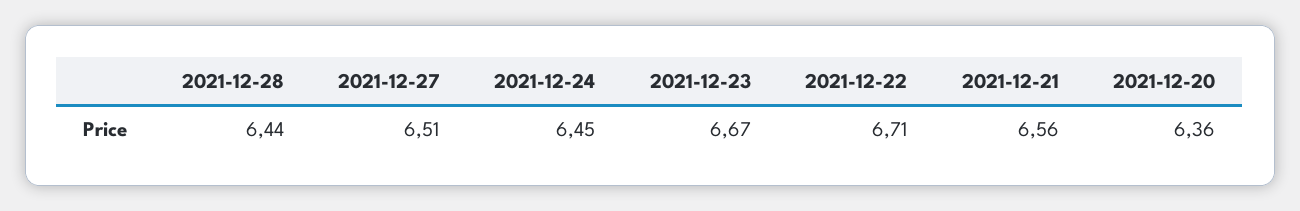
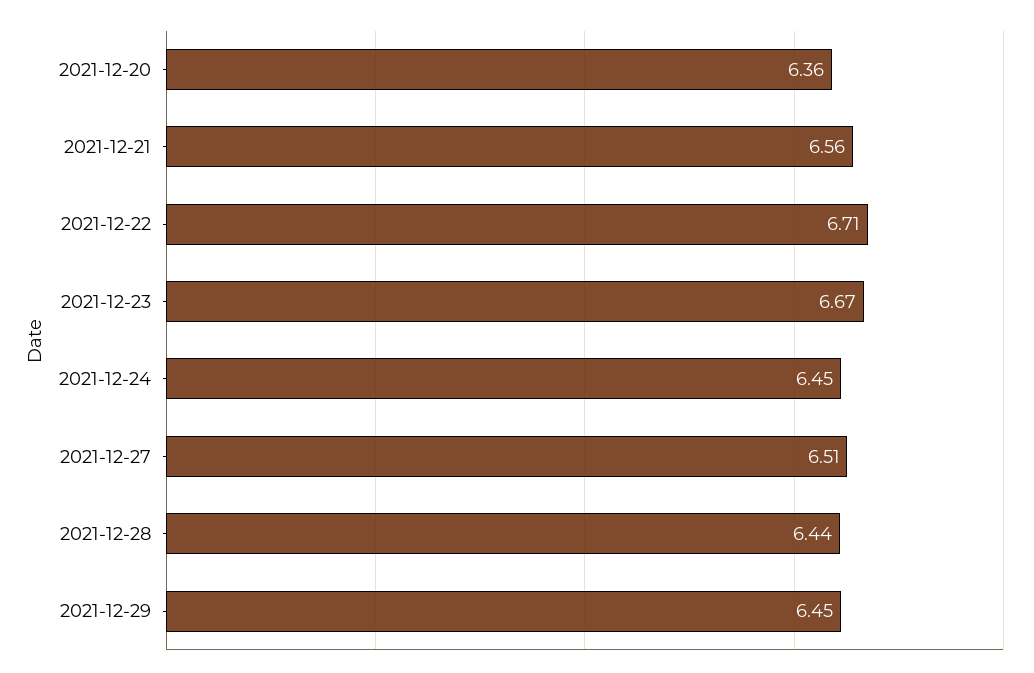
2021-12-29: none -> 6.45

